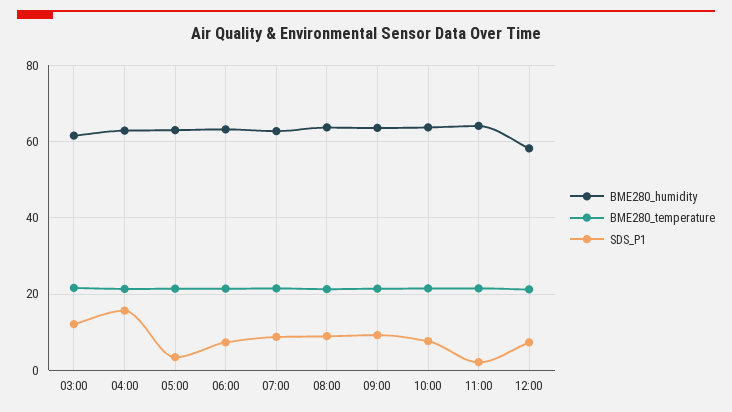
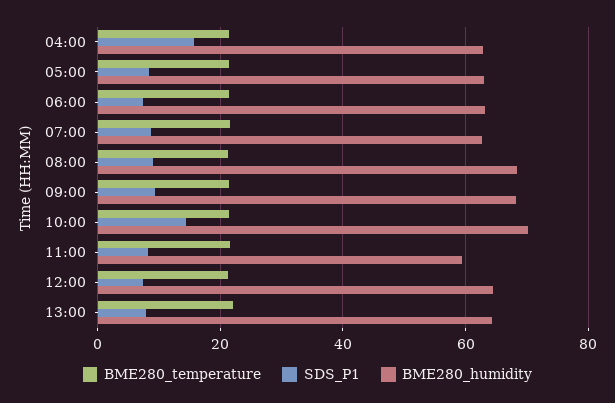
BME280_humidity, 03:00: 62 -> none
BME280_temperature, 03:00: 22 -> none
SDS_P1, 03:00: 12 -> none
SDS_P1, 05:00: 4 -> 8
BME280_humidity, 08:00: 64 -> 68
BME280_humidity, 09:00: 64 -> 68
BME280_humidity, 10:00: 64 -> 70
SDS_P1, 10:00: 8 -> 14
BME280_humidity, 11:00: 64 -> 60
SDS_P1, 11:00: 2 -> 8
BME280_humidity, 12:00: 58 -> 64
BME280_temperature, 13:00: none -> 22
SDS_P1, 13:00: none -> 8
BME280_humidity, 13:00: none -> 64

